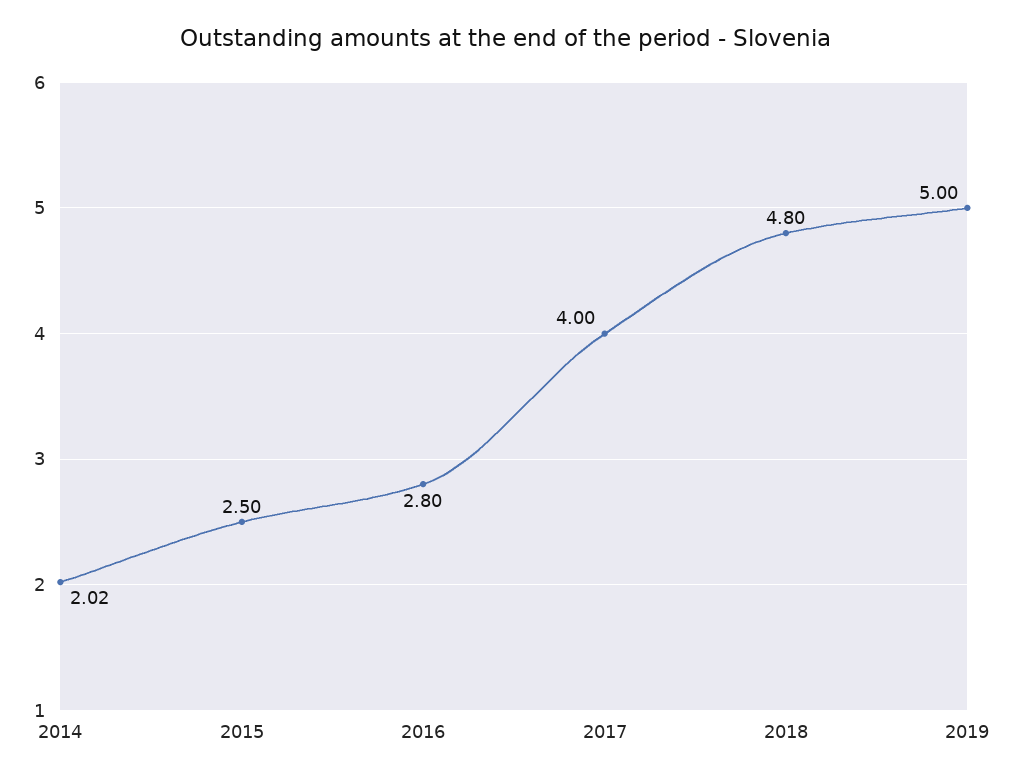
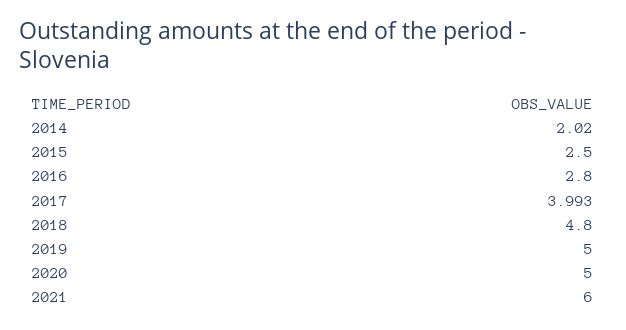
2017: 4 -> 3.993
2020: none -> 5
2021: none -> 6

